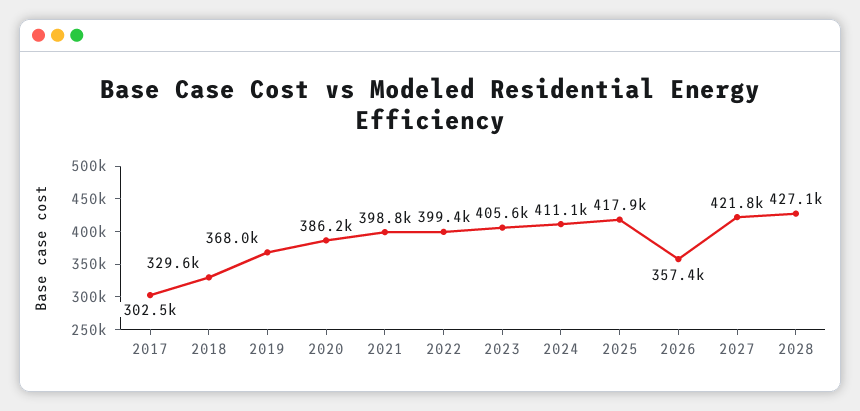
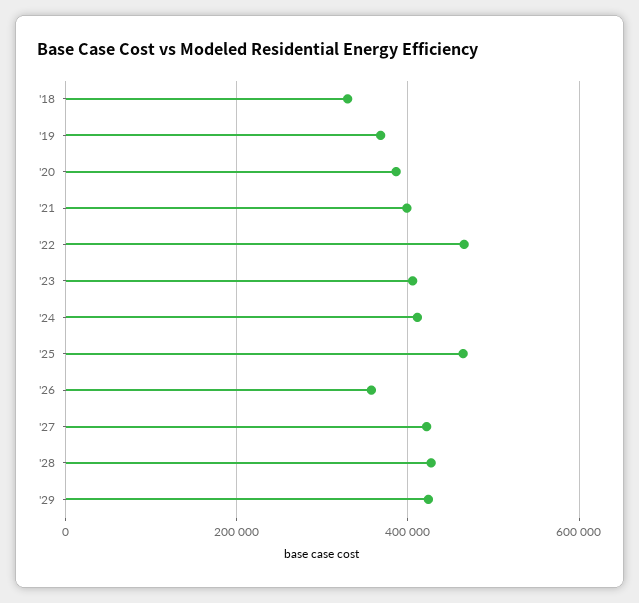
2017: 302500 -> none
2022: 399400 -> 460000
2025: 417900 -> 460000
'29: none -> 420000

